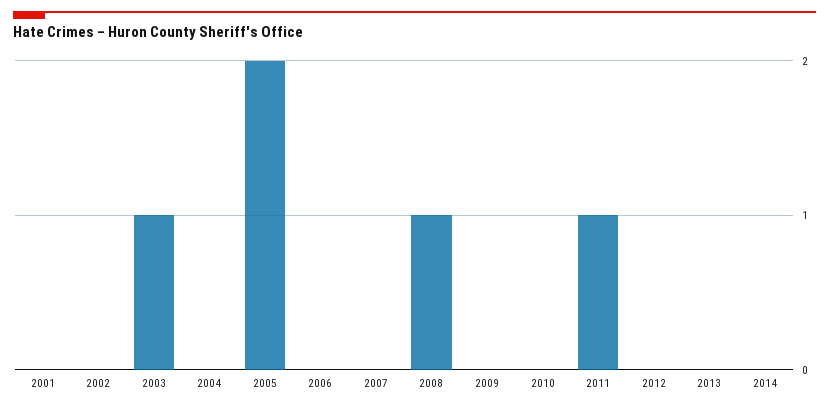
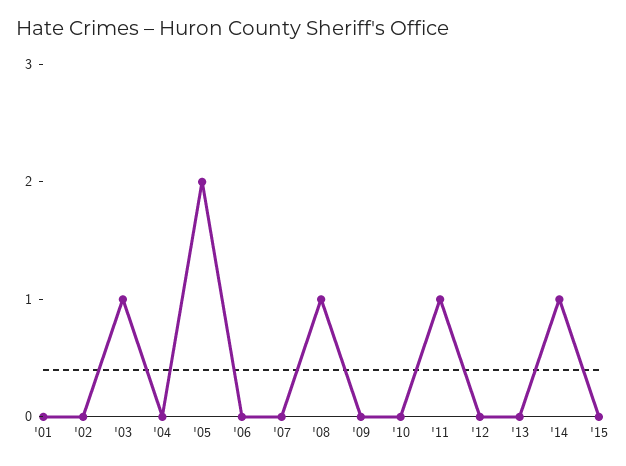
2014: 0 -> 1
'15: none -> 0

